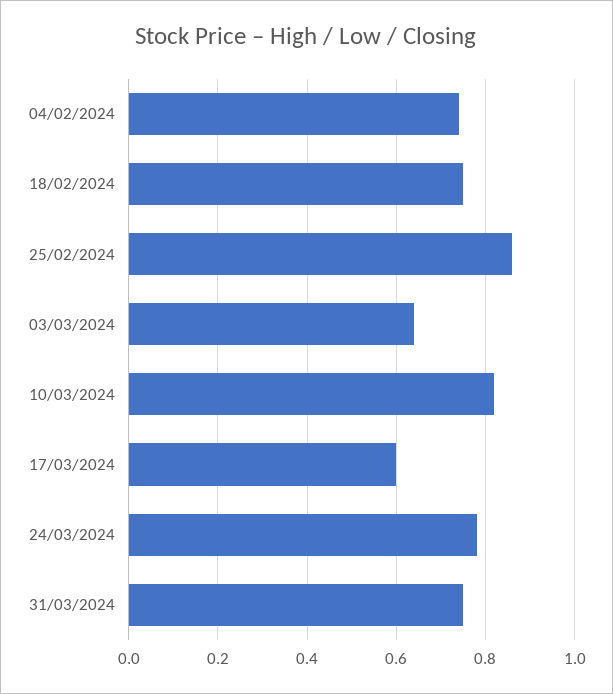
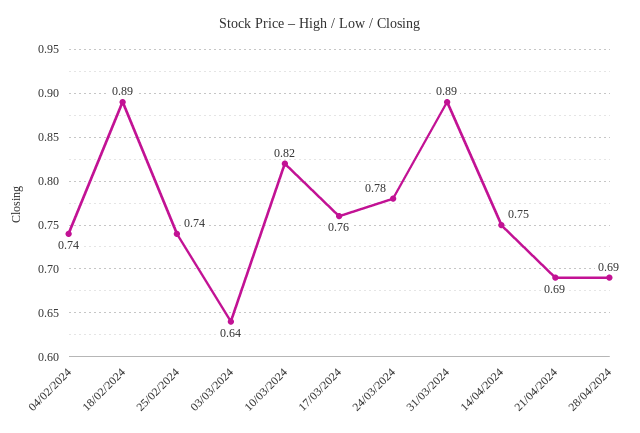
18/02/2024: 0.75 -> 0.89
25/02/2024: 0.85 -> 0.74
17/03/2024: 0.6 -> 0.76
31/03/2024: 0.75 -> 0.89
14/04/2024: none -> 0.75
21/04/2024: none -> 0.69
28/04/2024: none -> 0.69

